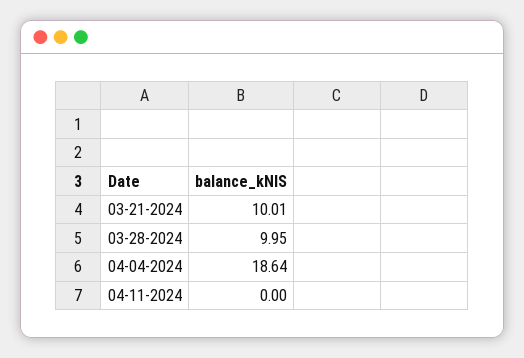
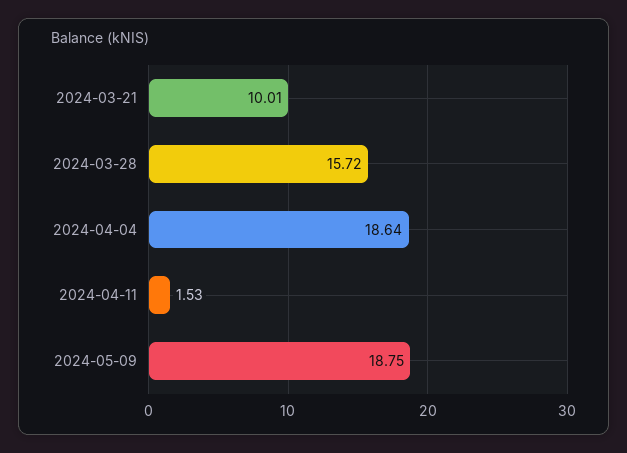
03-28-2024: 9.95 -> 15.72
04-11-2024: 0 -> 1.53
2024-05-09: none -> 18.75

